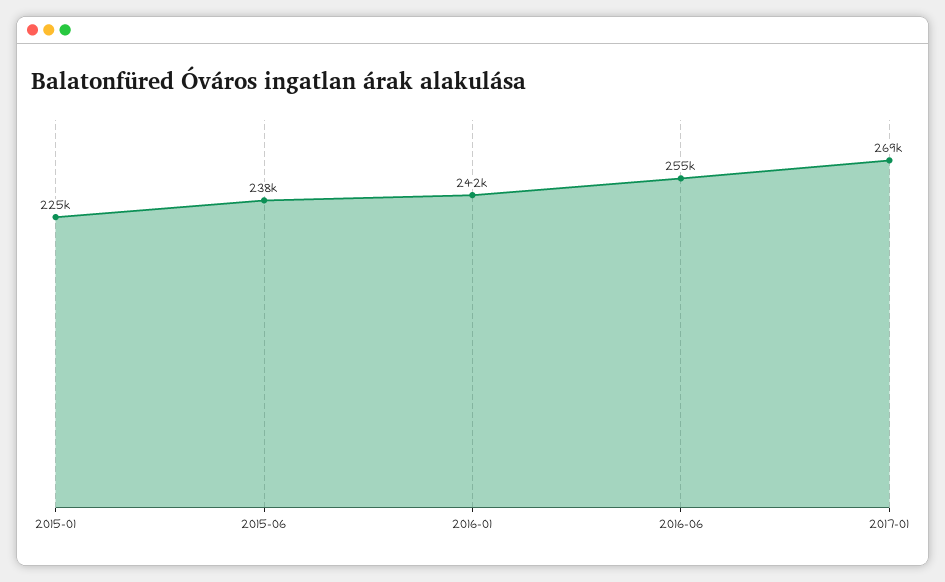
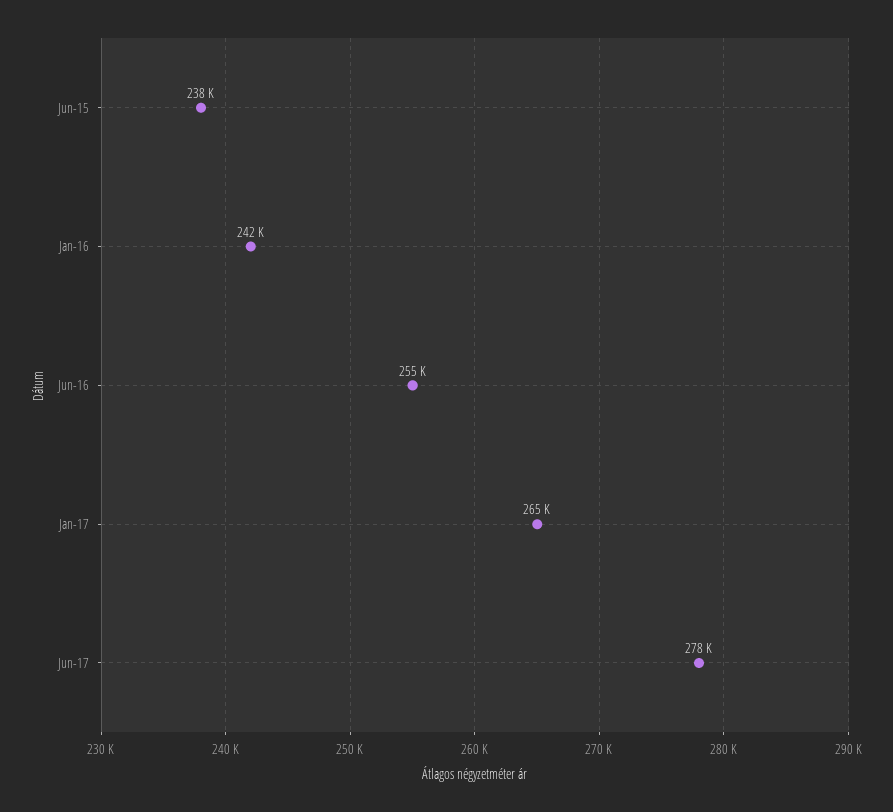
2015-01: 225000 -> none
2017-01: 269000 -> 265000
Jun-17: none -> 278000

